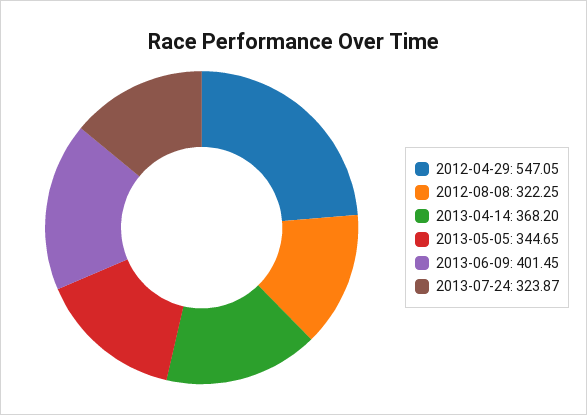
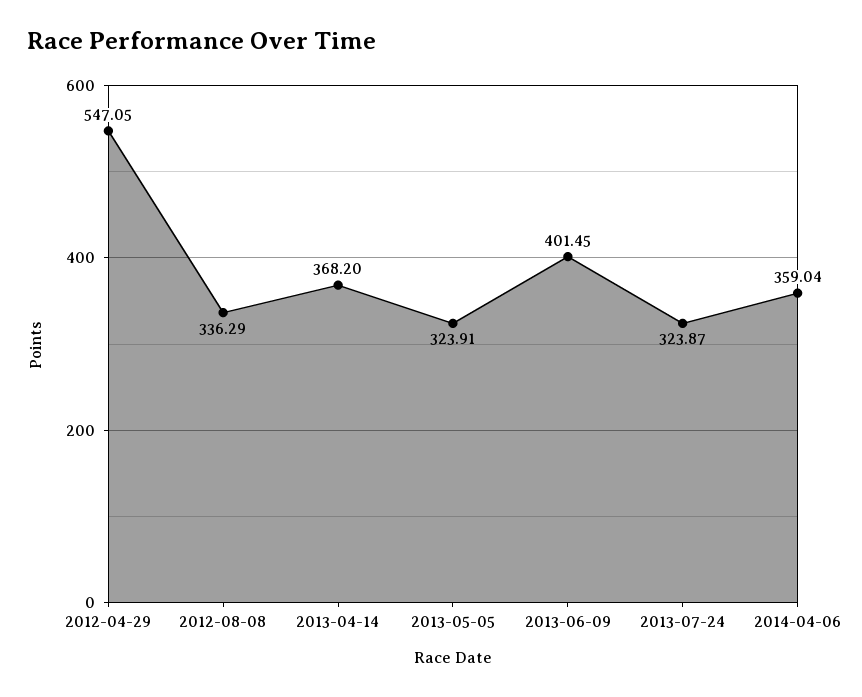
2012-08-08: 322.25 -> 336.29
2013-05-05: 344.65 -> 323.91
2014-04-06: none -> 359.04

